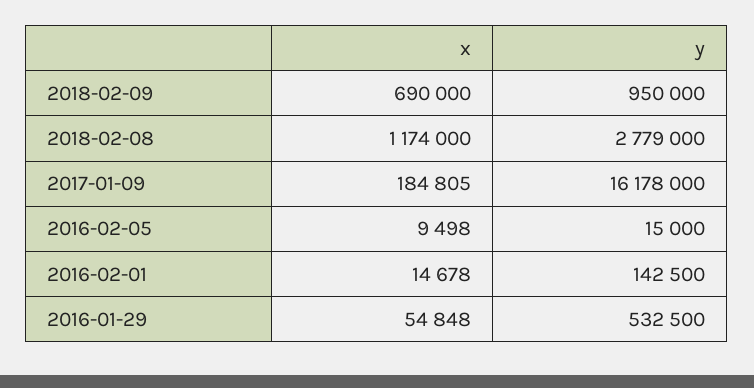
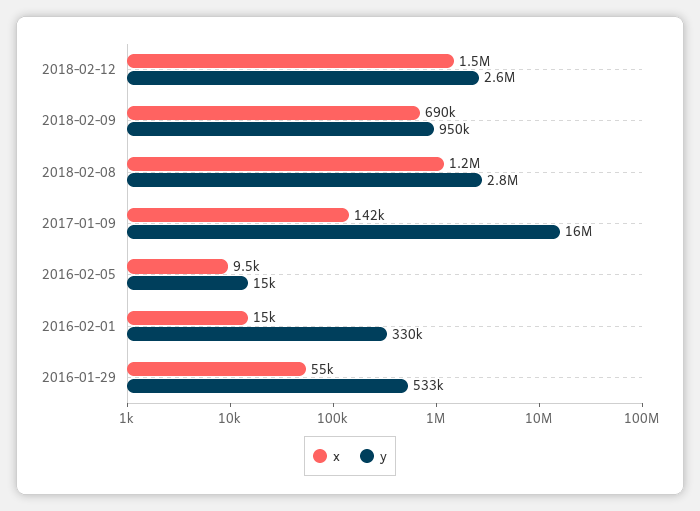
x, 2017-01-09: 184805 -> 142000
y, 2016-02-01: 142500 -> 330000
x, 2018-02-12: none -> 1500000
y, 2018-02-12: none -> 2600000

